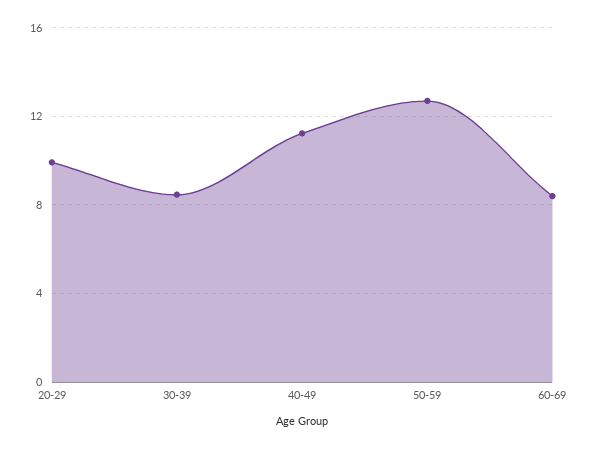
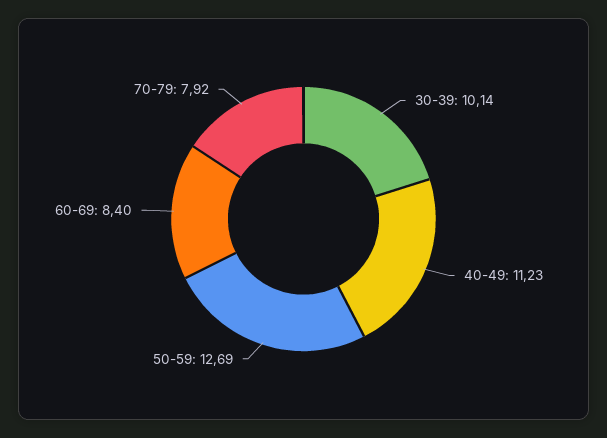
20-29: 10 -> none
30-39: 8.5 -> 10.14
70-79: none -> 7.92

